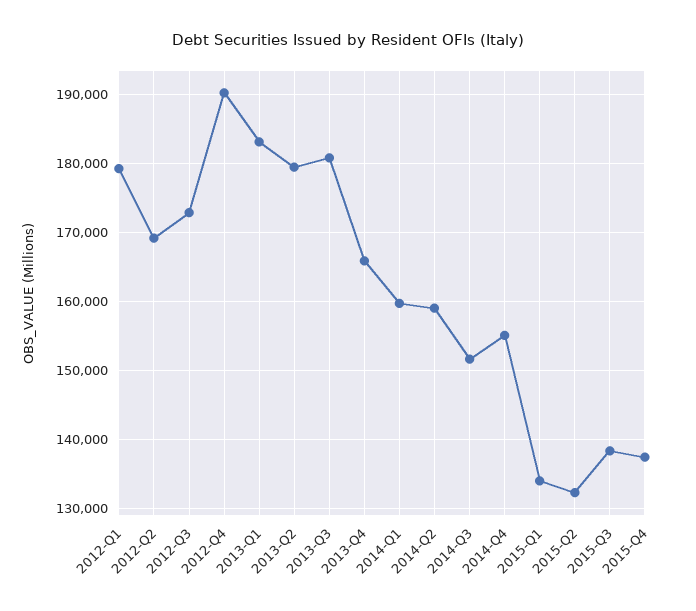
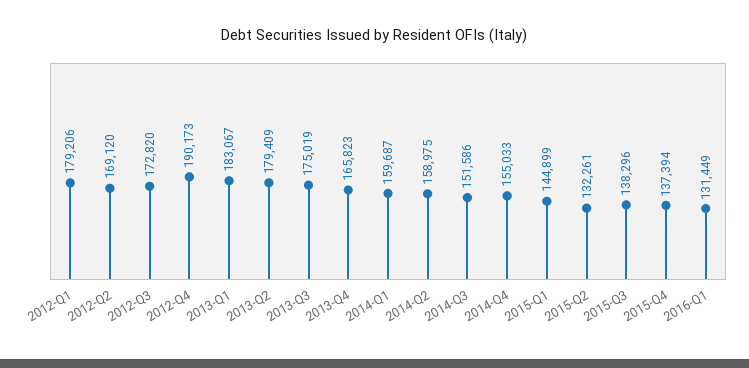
2013-Q3: 181000 -> 175019
2015-Q1: 134000 -> 144899
2016-Q1: none -> 131449

